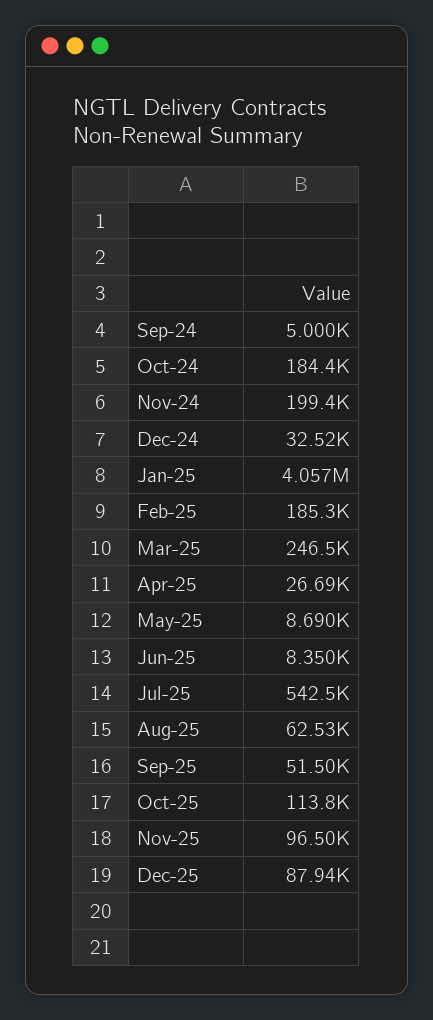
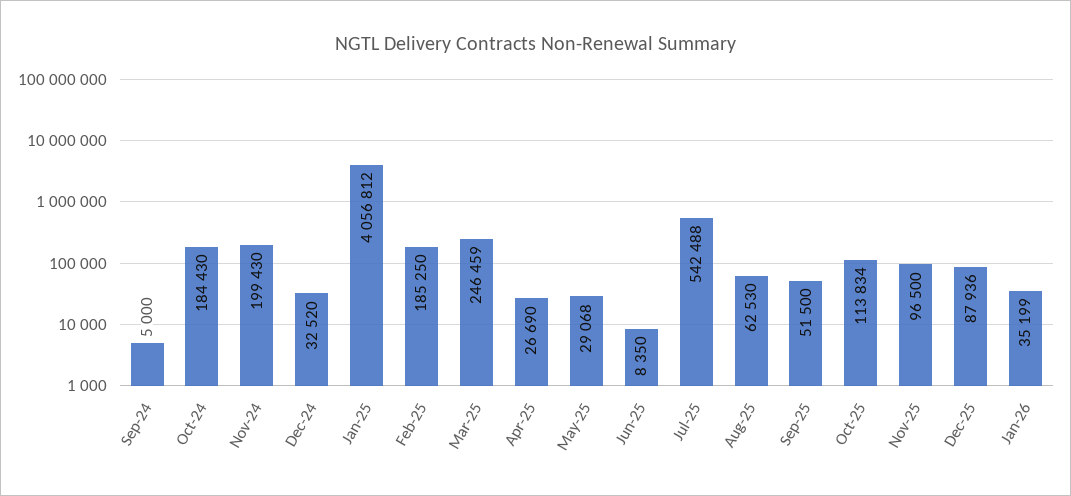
May-25: 8690 -> 29068
Jan-26: none -> 35199

